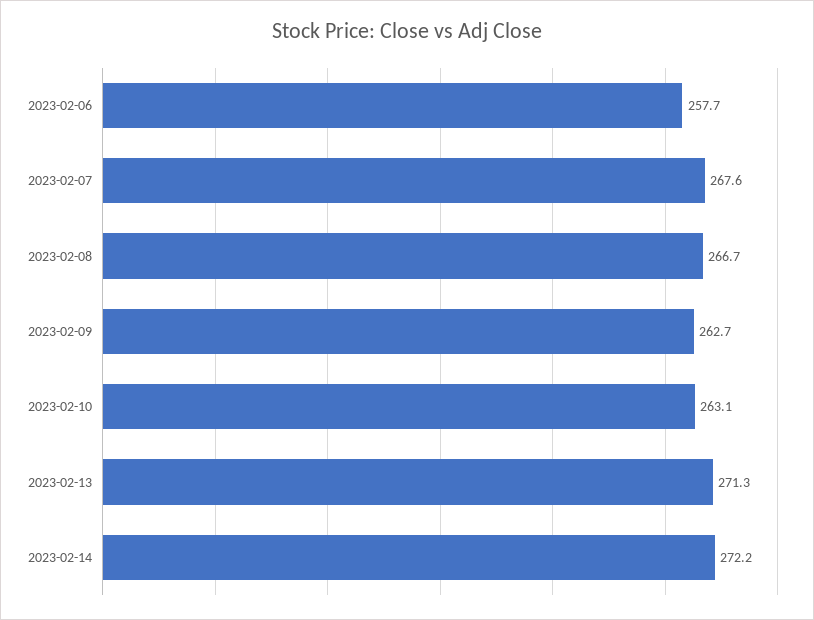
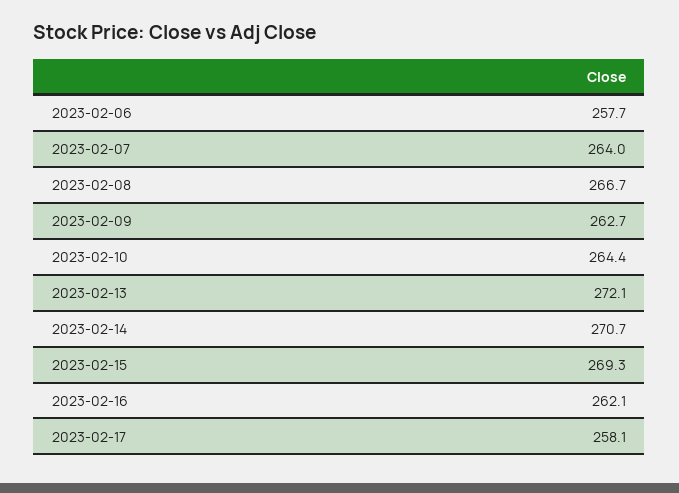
2023-02-07: 267.6 -> 264
2023-02-10: 263.1 -> 264.4
2023-02-13: 271.3 -> 272.1
2023-02-14: 272.2 -> 270.7
2023-02-15: none -> 269.3
2023-02-16: none -> 262.1
2023-02-17: none -> 258.1

